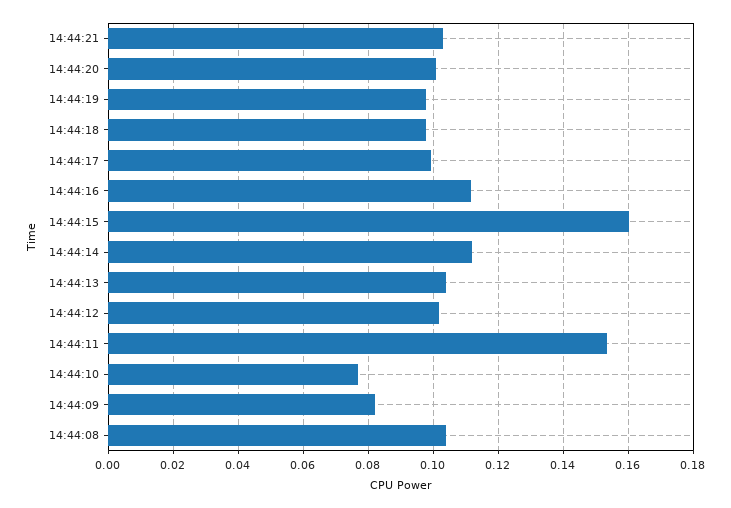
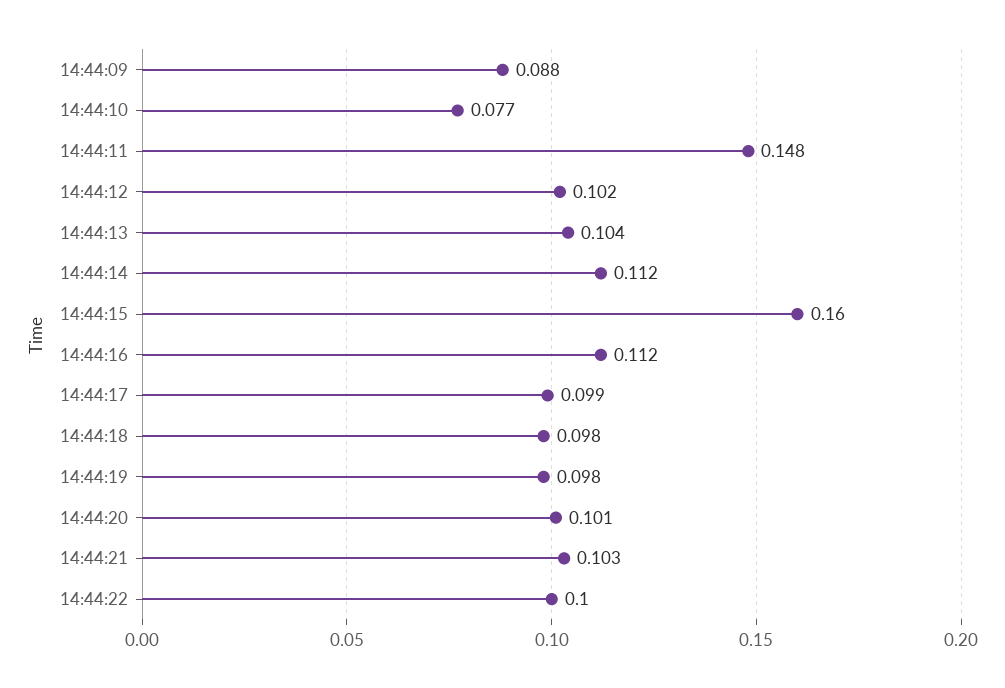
14:44:11: 0.154 -> 0.148
14:44:09: 0.082 -> 0.088
14:44:08: 0.104 -> none
14:44:22: none -> 0.1

